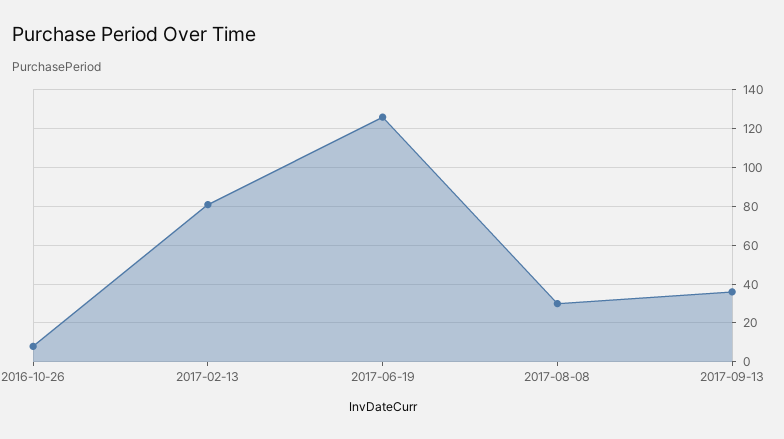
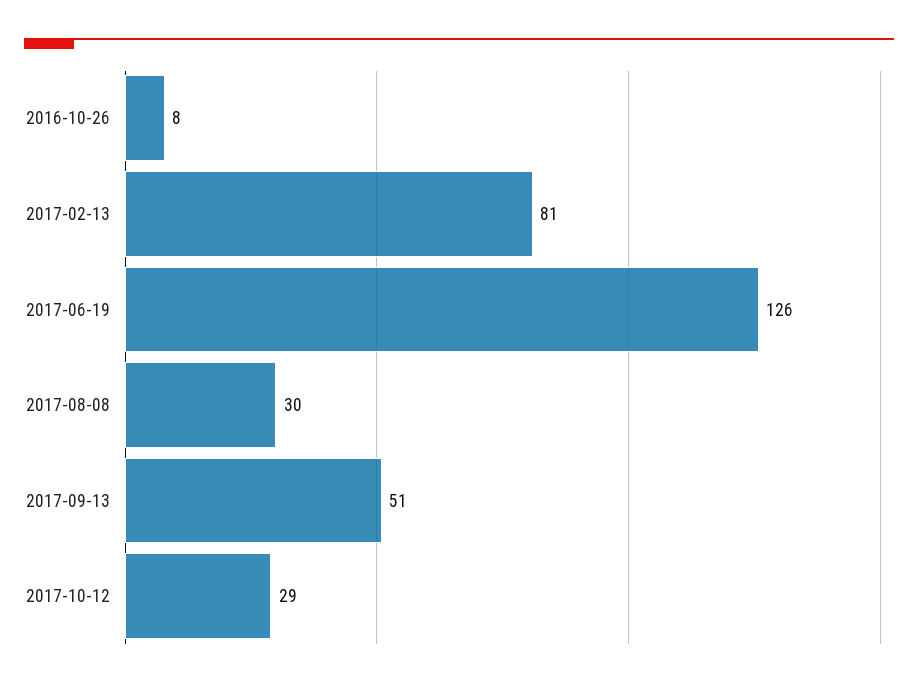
2017-09-13: 35 -> 51
2017-10-12: none -> 29

